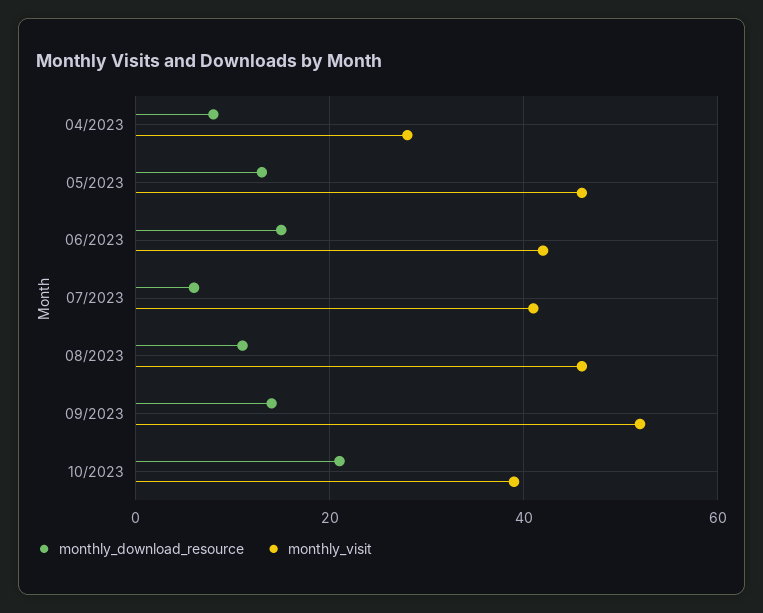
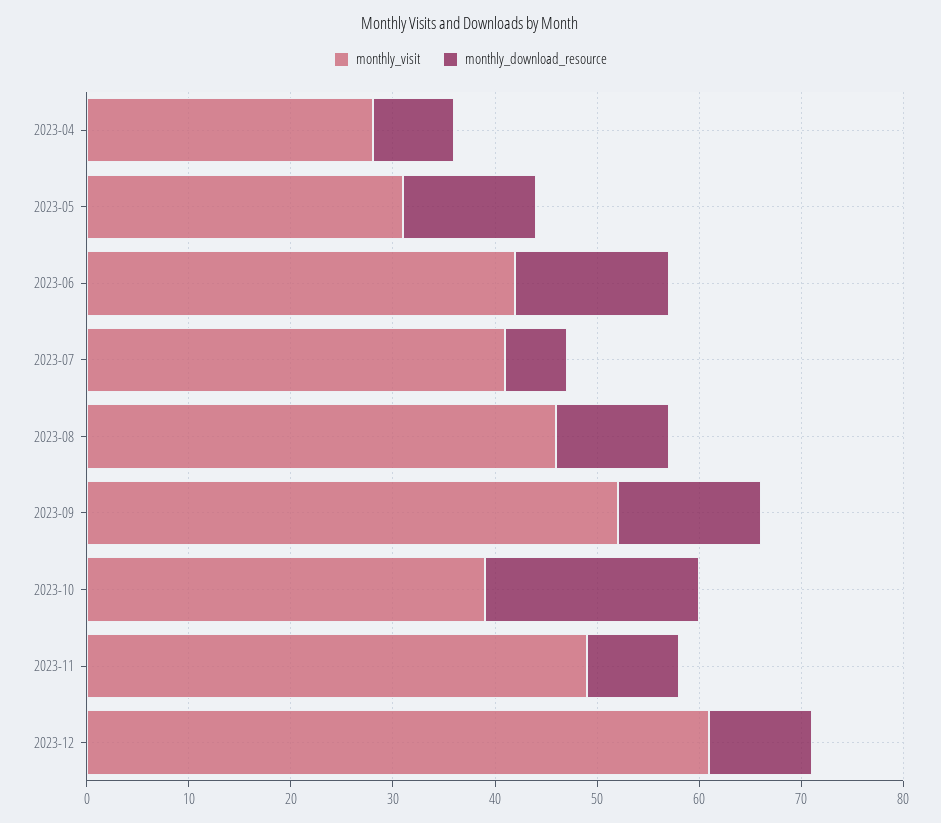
monthly_visit, 05/2023: 45 -> 31
monthly_visit, 2023-11: none -> 49
monthly_download_resource, 2023-11: none -> 9
monthly_visit, 2023-12: none -> 61
monthly_download_resource, 2023-12: none -> 10

